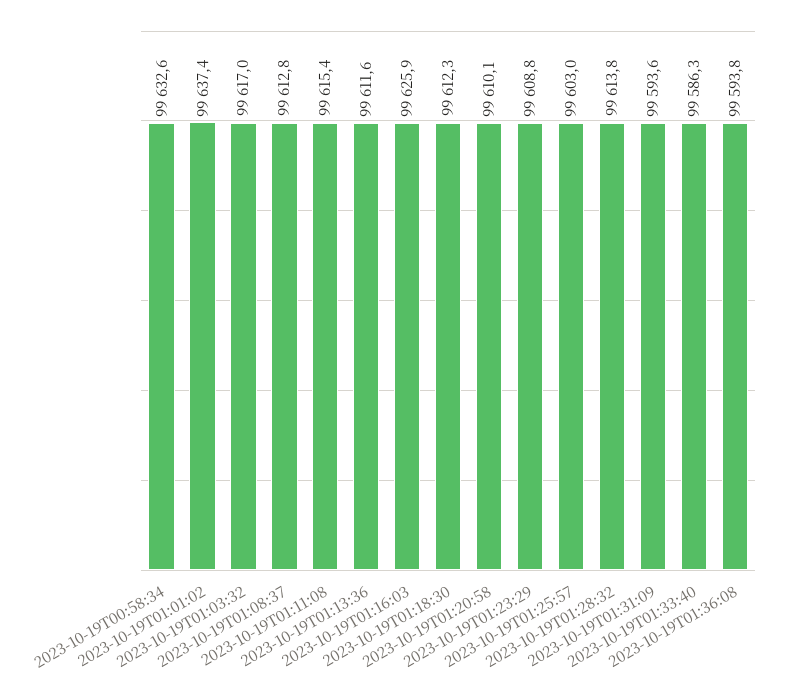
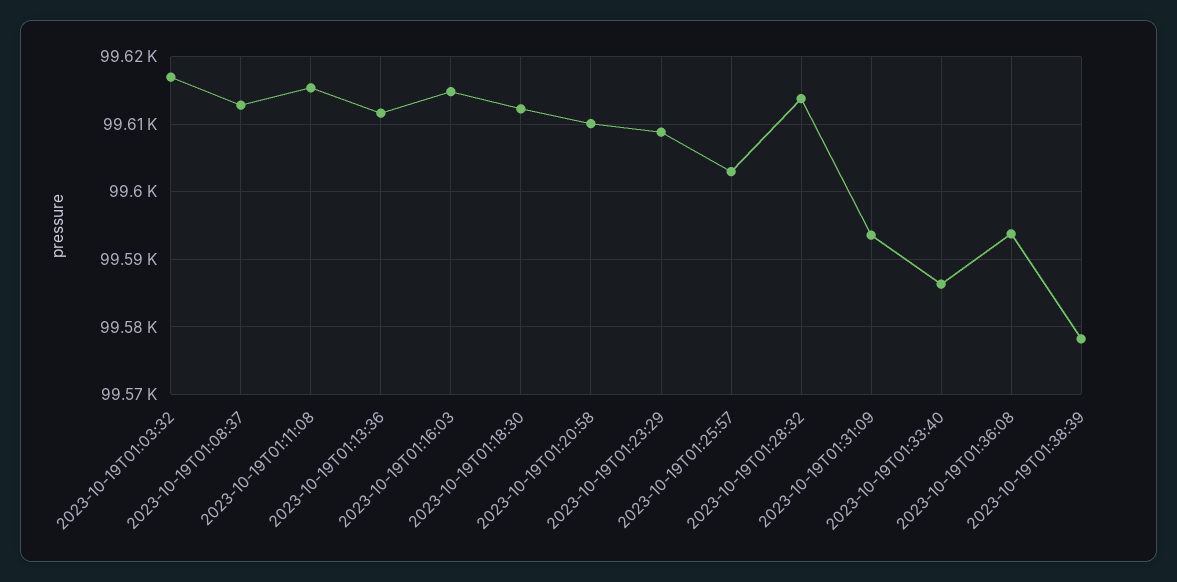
2023-10-19T00:58:34: 99632.6 -> none
2023-10-19T01:01:02: 99637.4 -> none
2023-10-19T01:16:03: 99625.9 -> 99615
2023-10-19T01:38:39: none -> 99578

